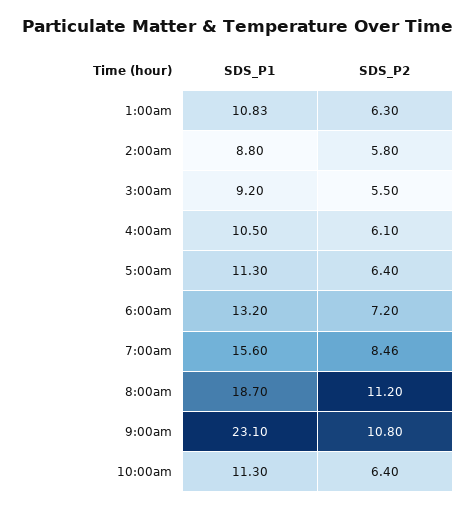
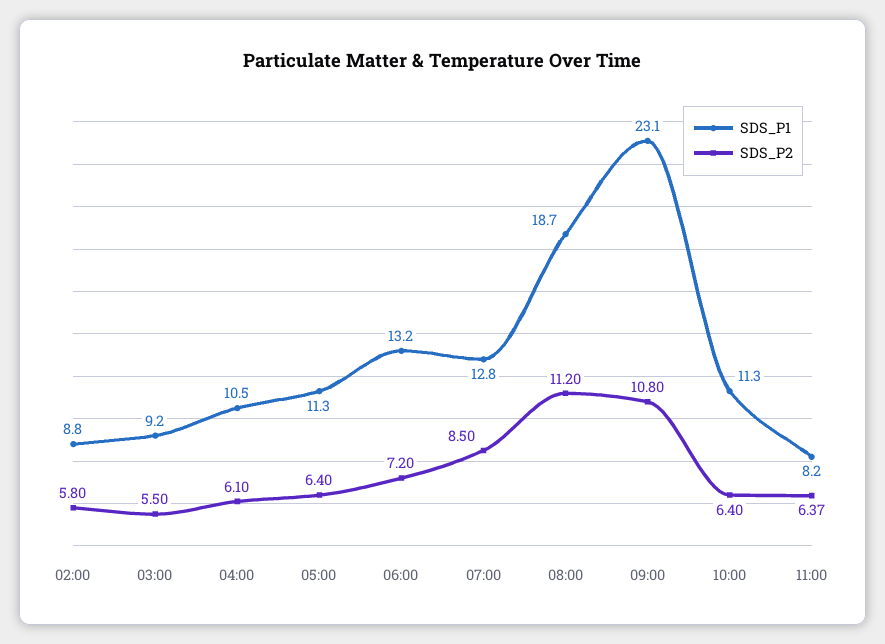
SDS_P1, 1:00am: 10.83 -> none
SDS_P2, 1:00am: 6.3 -> none
SDS_P1, 7:00am: 15.6 -> 12.8
SDS_P2, 7:00am: 8.46 -> 8.5
SDS_P1, 11:00: none -> 8.2
SDS_P2, 11:00: none -> 6.37

